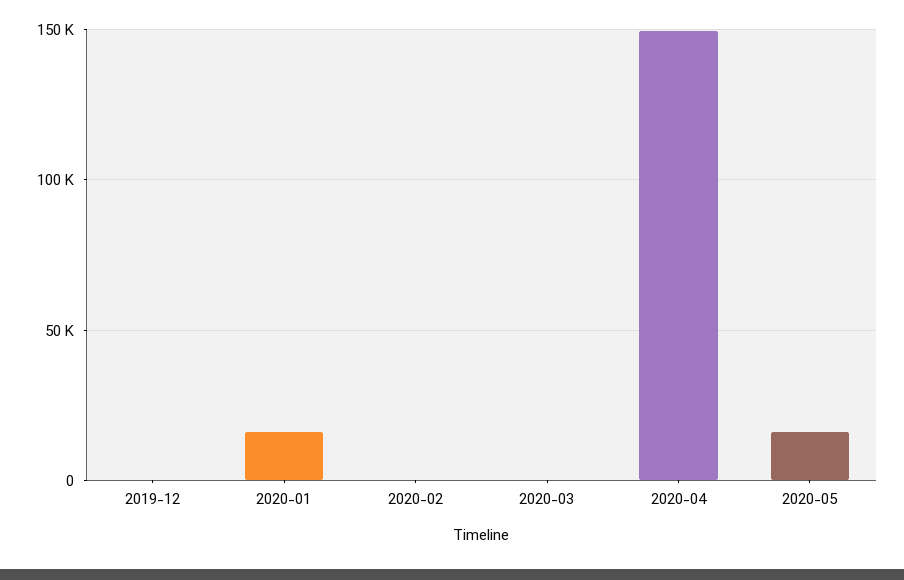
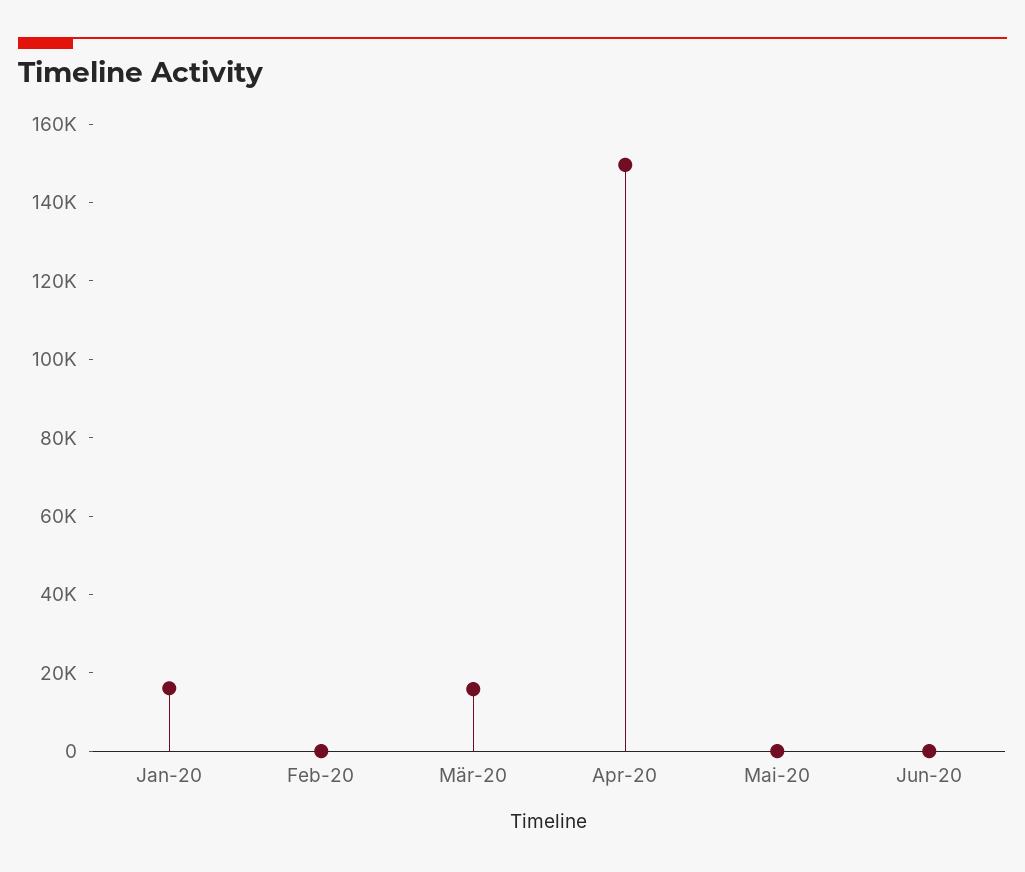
2019-12: 0 -> none
2020-03: 0 -> 15000
2020-05: 15000 -> 0
Jun-20: none -> 0

